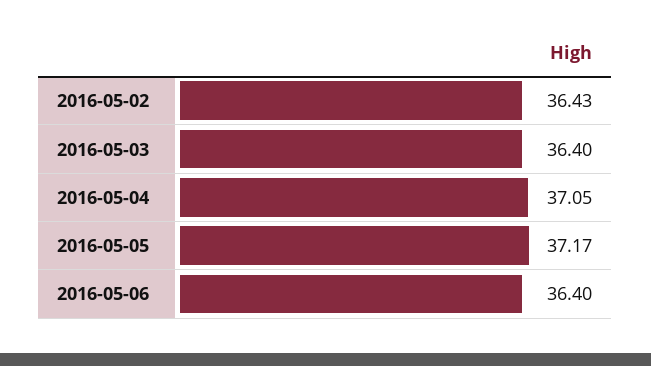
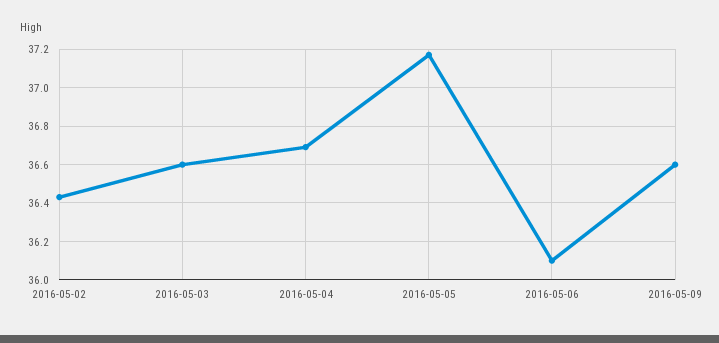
2016-05-03: 36.4 -> 36.6
2016-05-04: 37.05 -> 36.7
2016-05-06: 36.4 -> 36.1
2016-05-09: none -> 36.6

